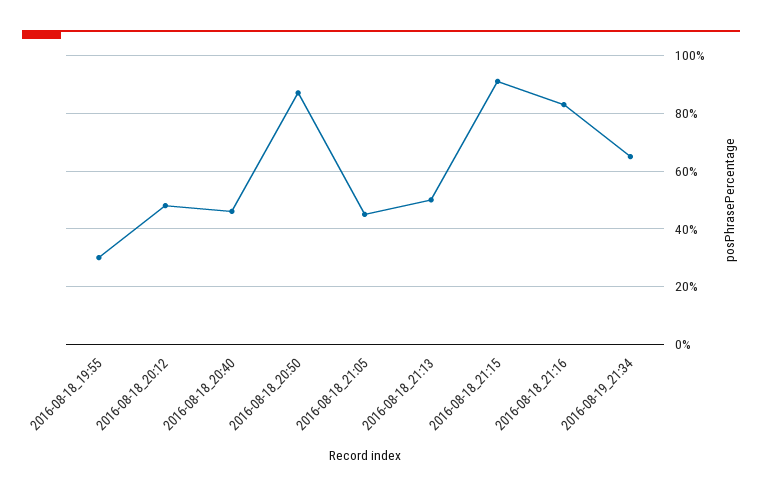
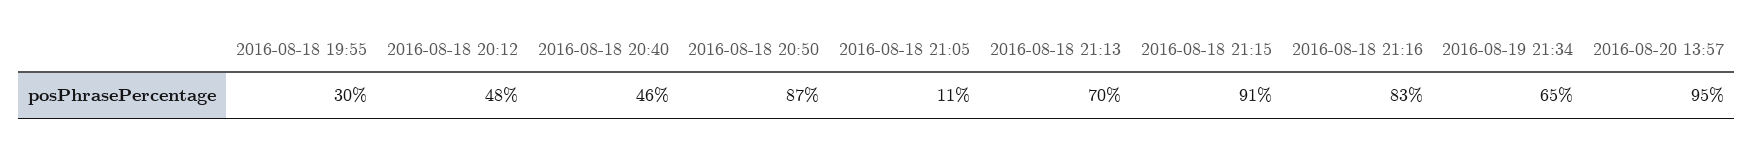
2016-08-18_21:05: 45 -> 11
2016-08-18_21:13: 50 -> 70
2016-08-20 13:57: none -> 95

